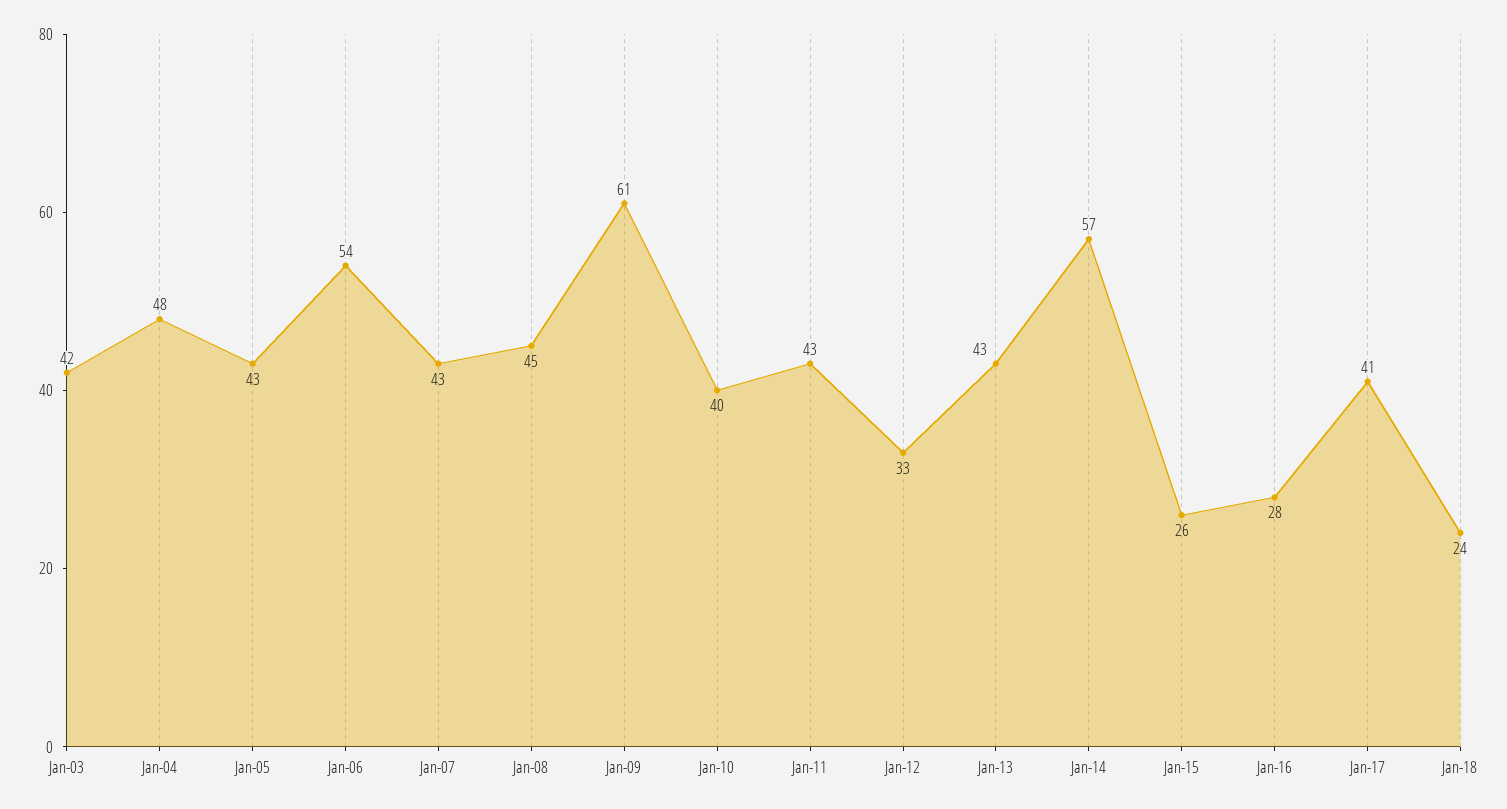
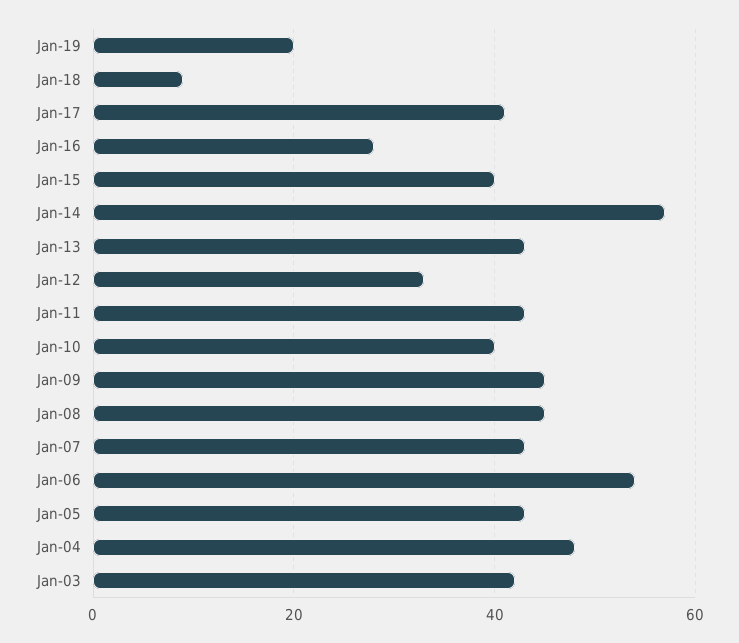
Jan-09: 61 -> 45
Jan-15: 26 -> 40
Jan-18: 24 -> 10
Jan-19: none -> 20

